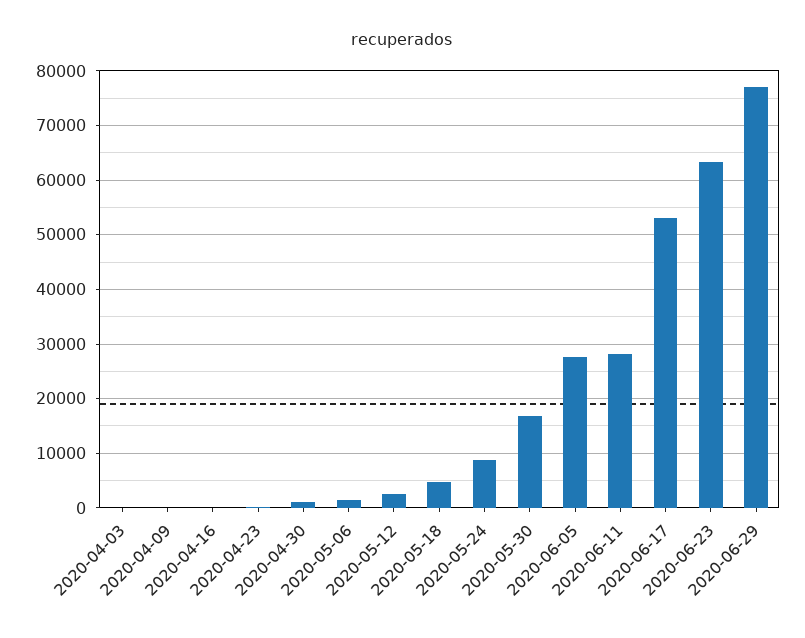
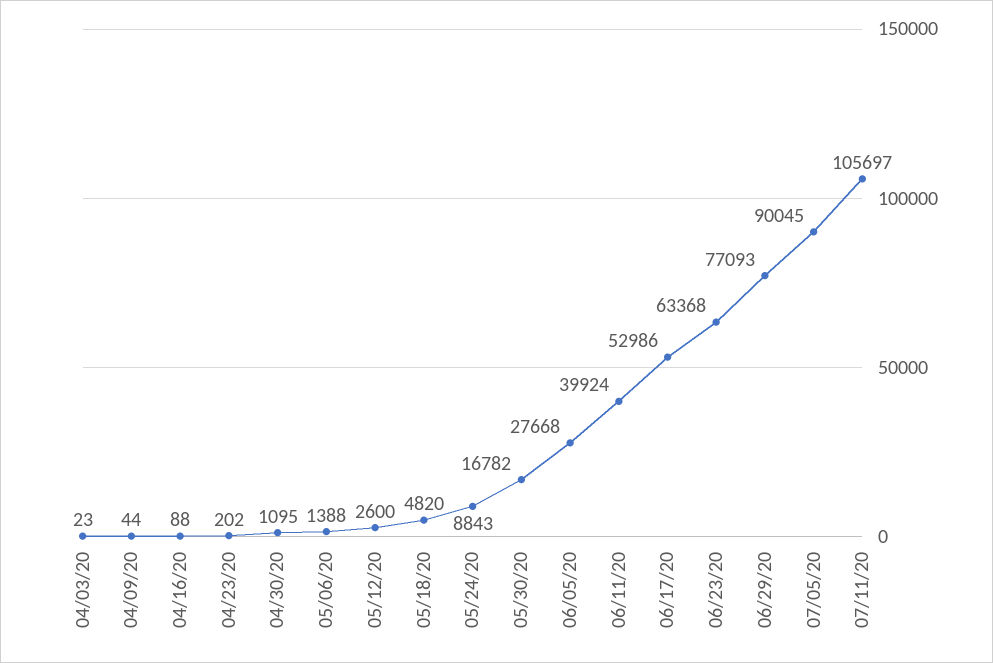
2020-06-11: 28000 -> 39924
07/05/20: none -> 90045
07/11/20: none -> 105697

